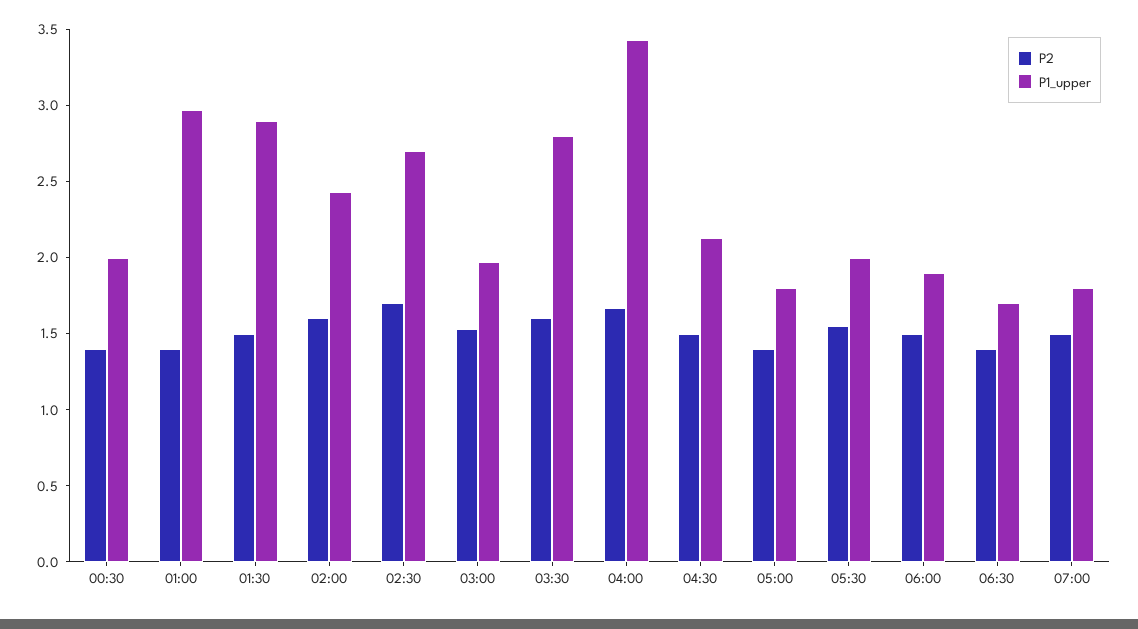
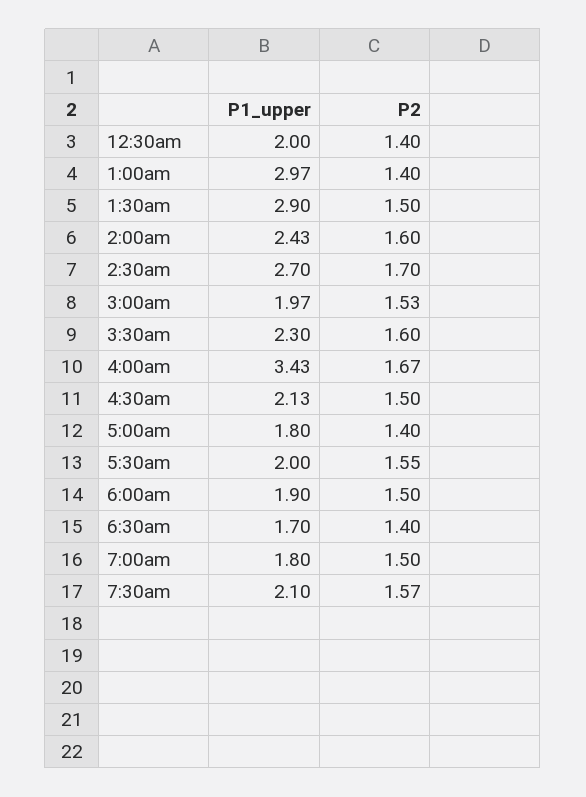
P1_upper, 03:30: 2.8 -> 2.3
P1_upper, 7:30am: none -> 2.1
P2, 7:30am: none -> 1.57

